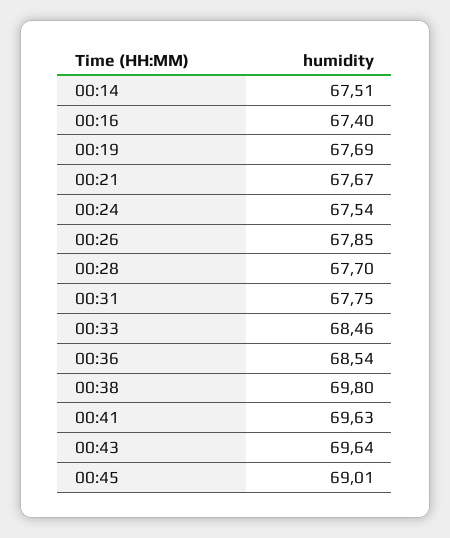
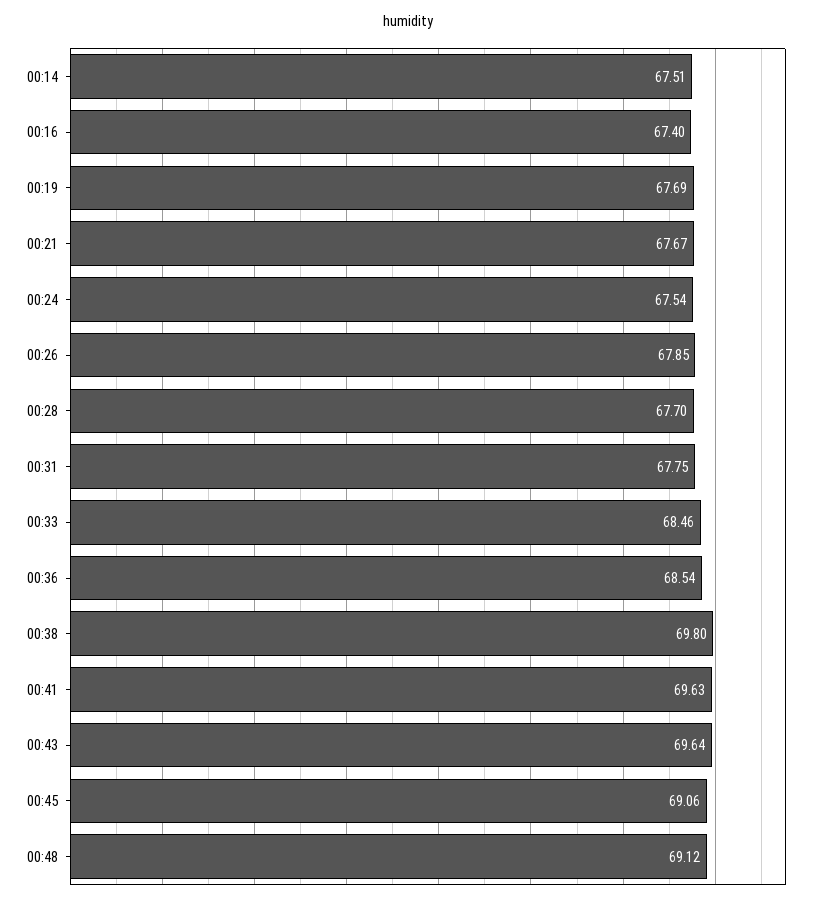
00:45: 69.01 -> 69.06
00:48: none -> 69.12

